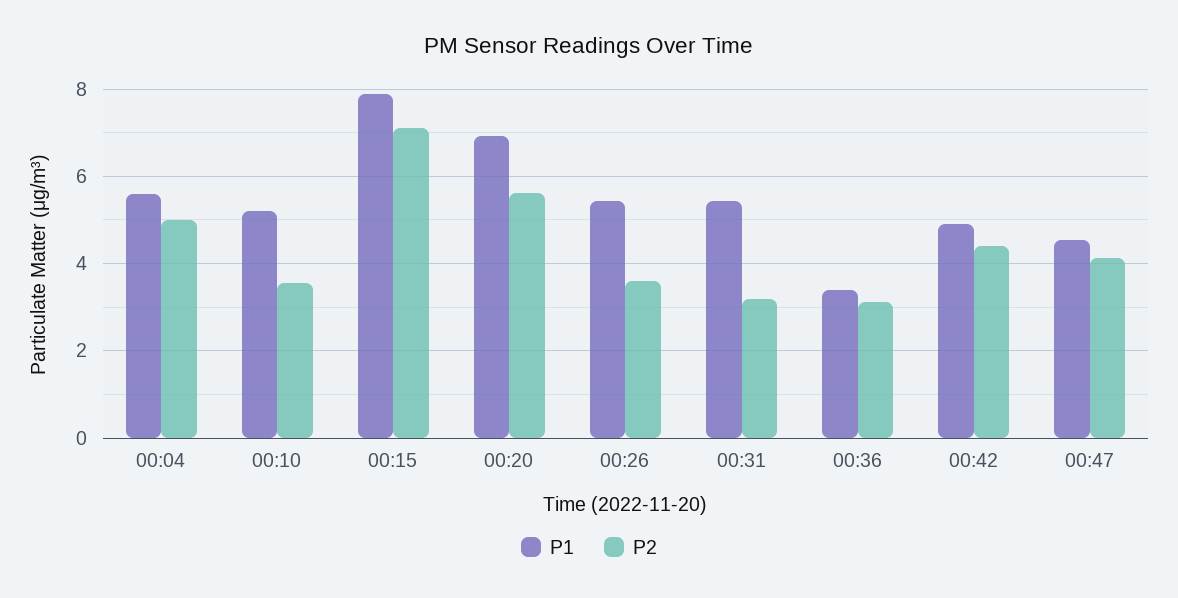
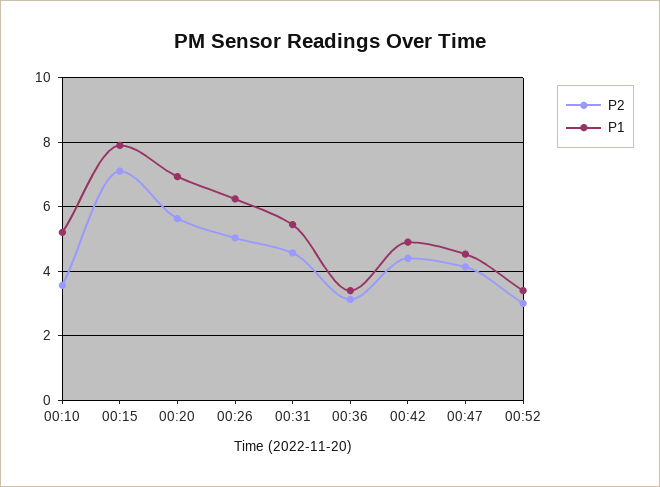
P1, 00:04: 5.6 -> none
P2, 00:04: 5 -> none
P1, 00:26: 5.4 -> 6.2
P2, 00:26: 3.6 -> 5
P2, 00:31: 3.2 -> 4.6
P2, 00:52: none -> 3
P1, 00:52: none -> 3.4

